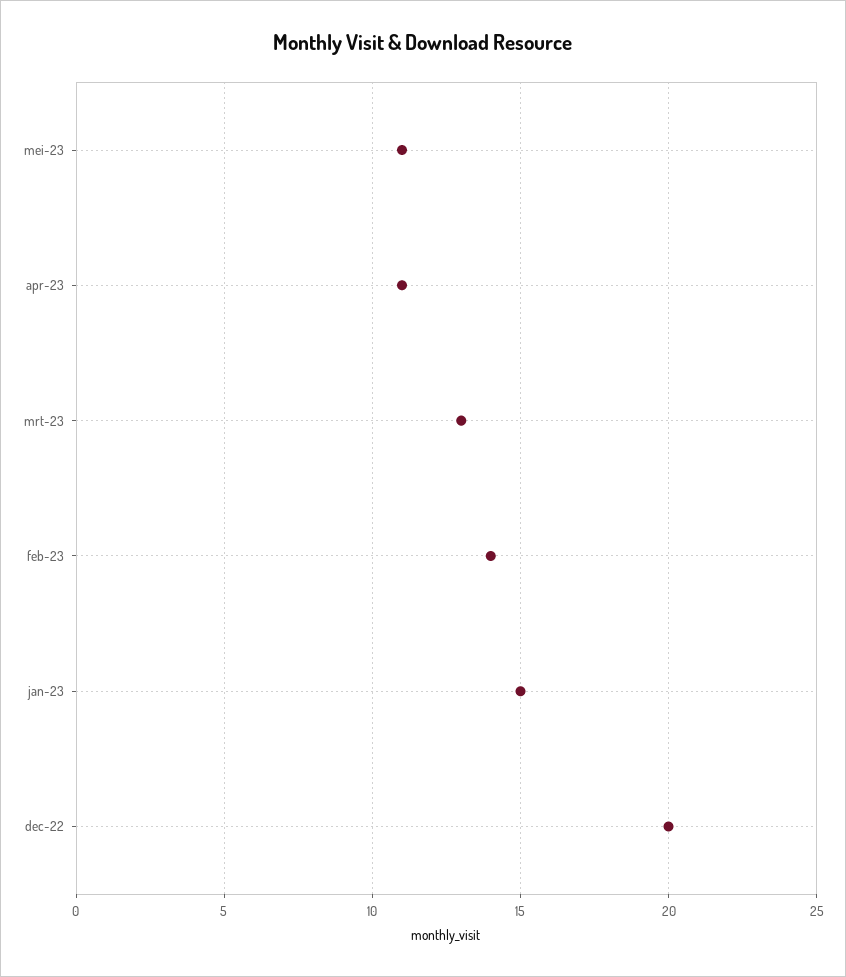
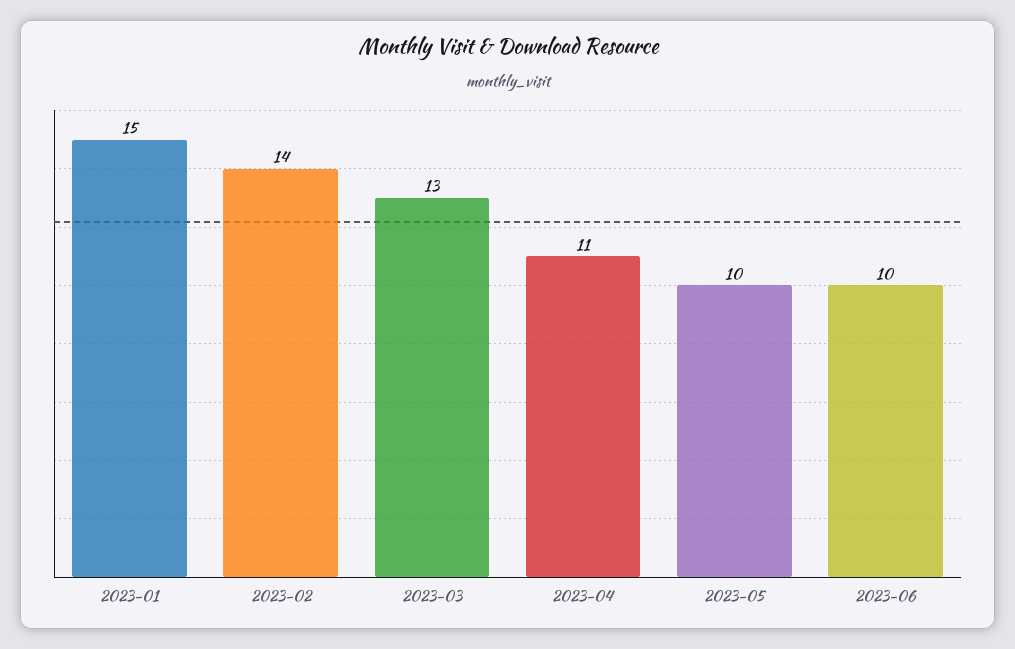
mei-23: 11 -> 10
dec-22: 20 -> none
2023-06: none -> 10

